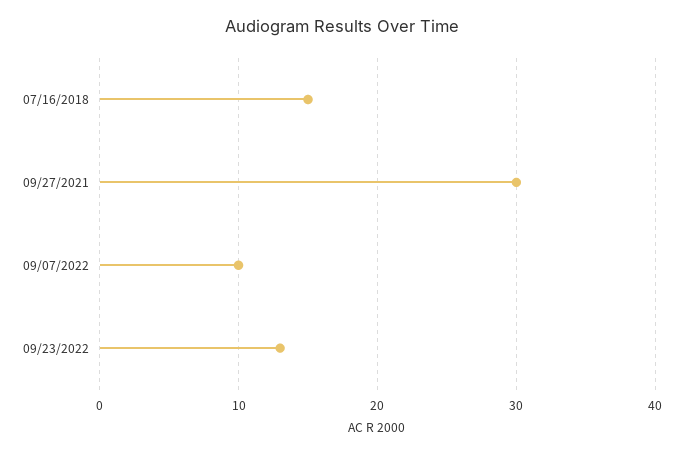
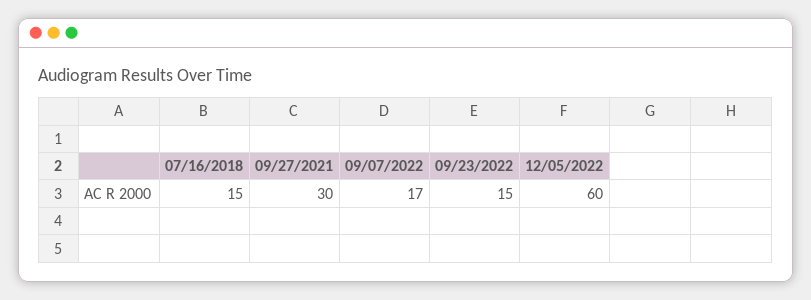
09/07/2022: 10 -> 17
09/23/2022: 13 -> 15
12/05/2022: none -> 60

